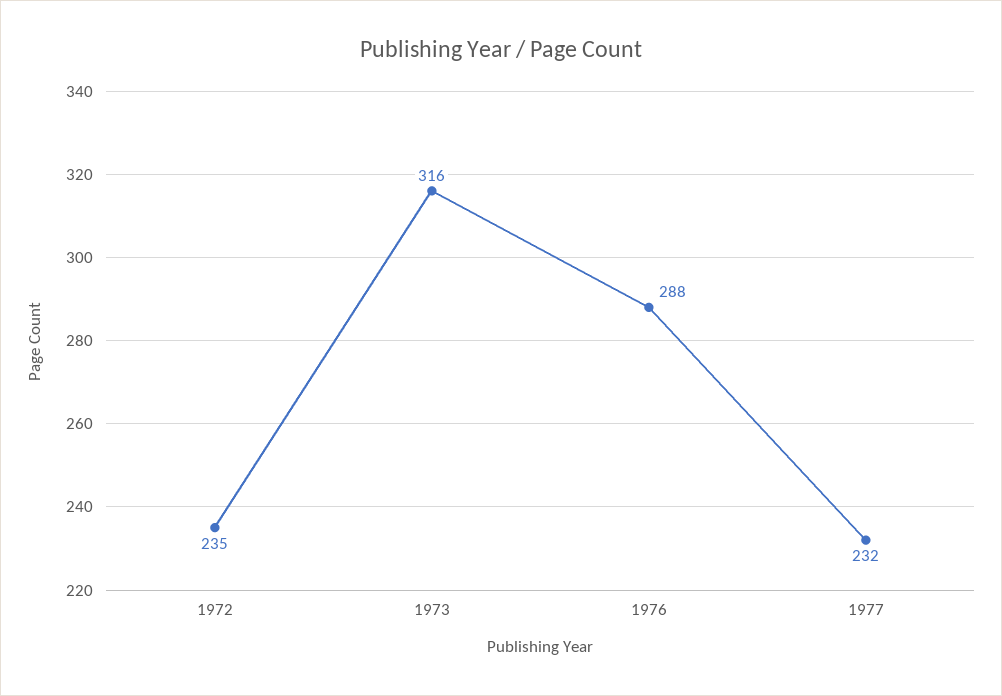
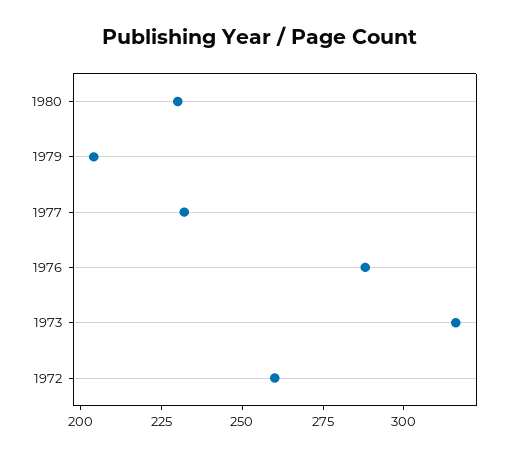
1972: 235 -> 260
1980: none -> 230
1979: none -> 205

